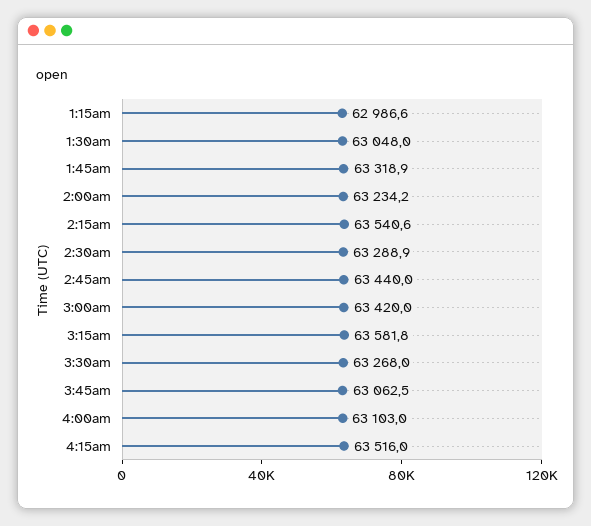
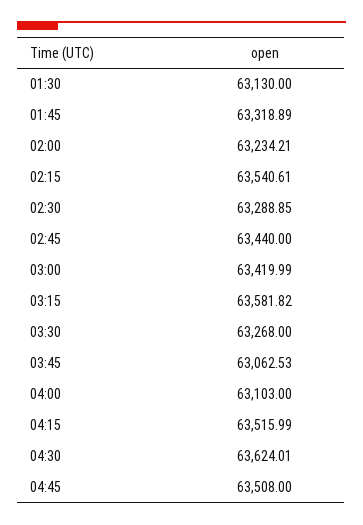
1:15am: 62986.6 -> none
1:30am: 63048 -> 63130
04:30: none -> 63624.01
04:45: none -> 63508

